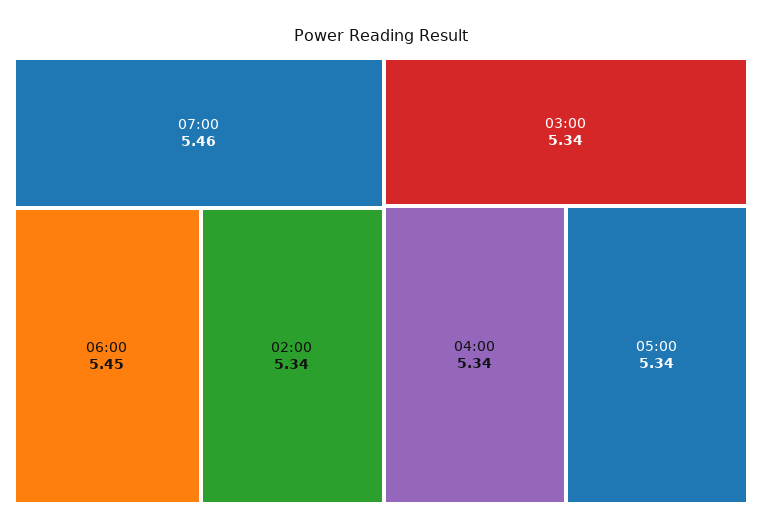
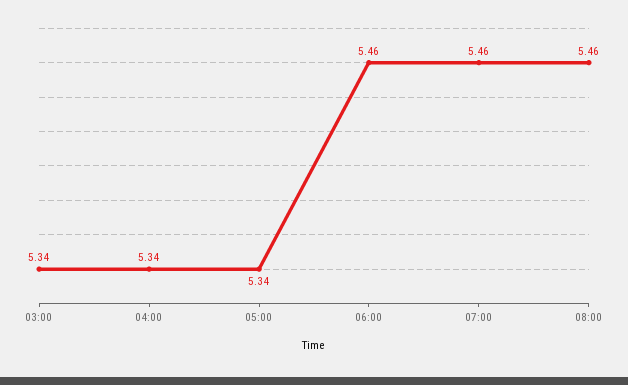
06:00: 5.45 -> 5.46
02:00: 5.34 -> none
08:00: none -> 5.46

